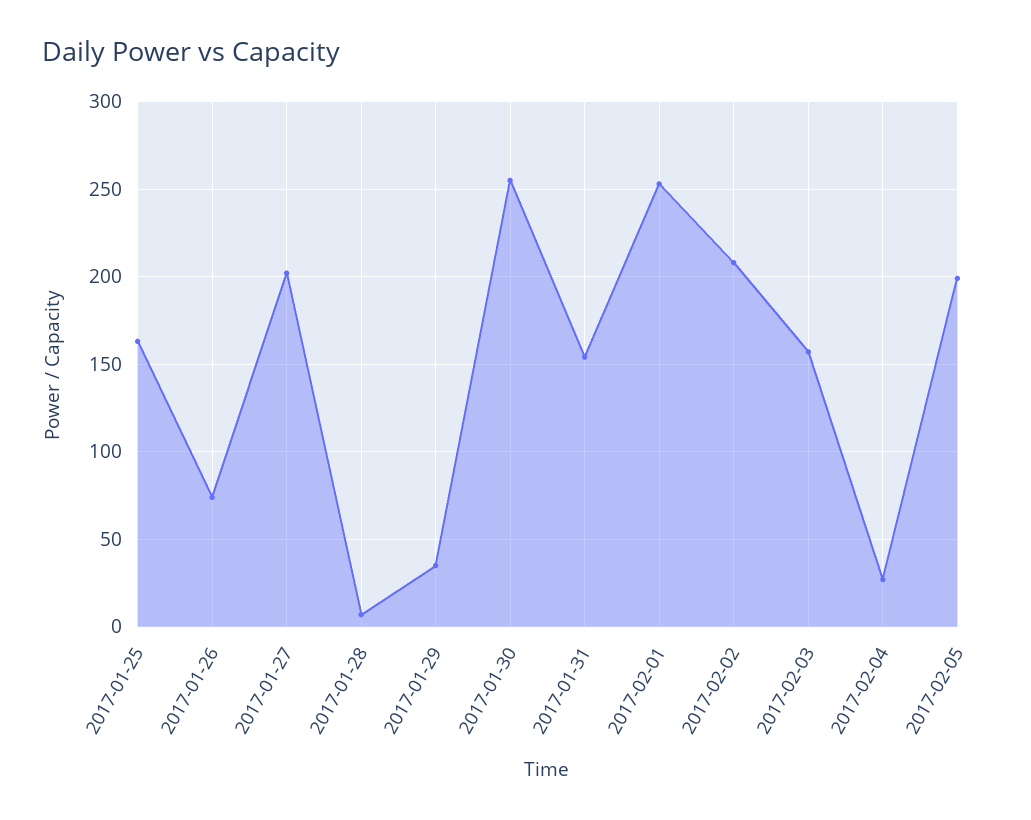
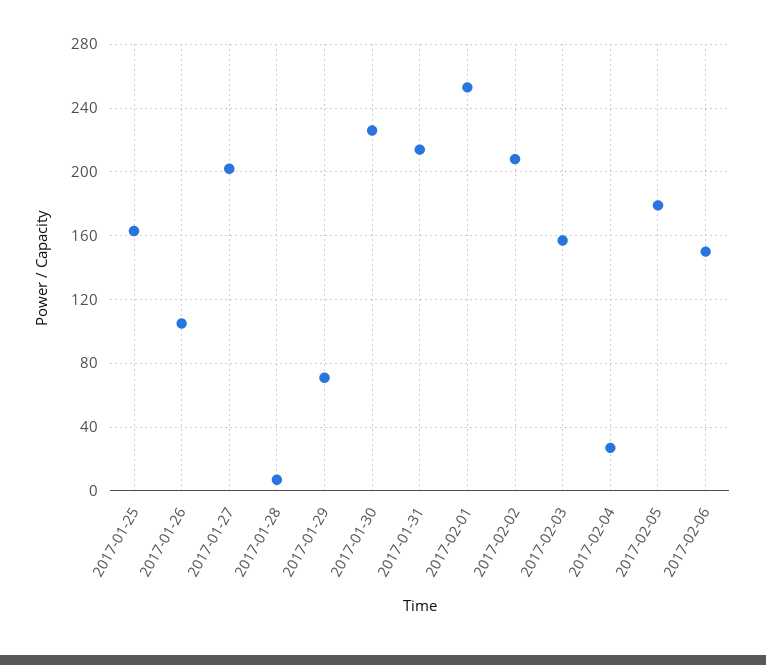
2017-01-26: 75 -> 105
2017-01-29: 35 -> 70
2017-01-30: 255 -> 225
2017-01-31: 155 -> 215
2017-02-05: 200 -> 180
2017-02-06: none -> 150

